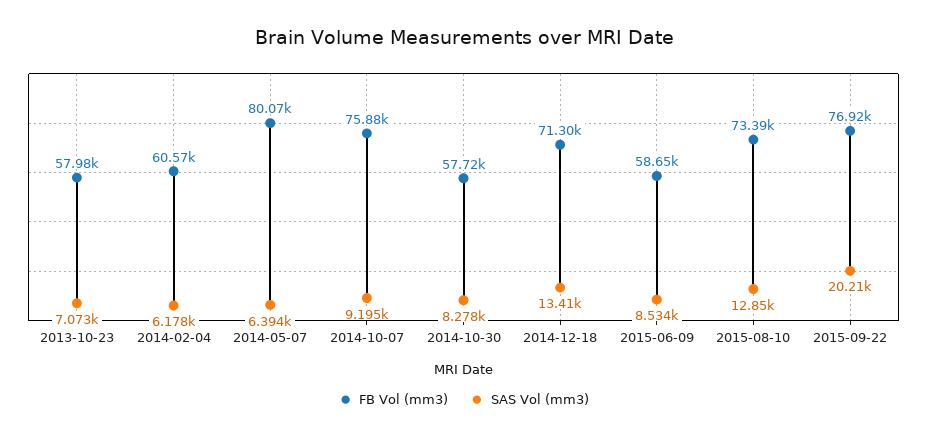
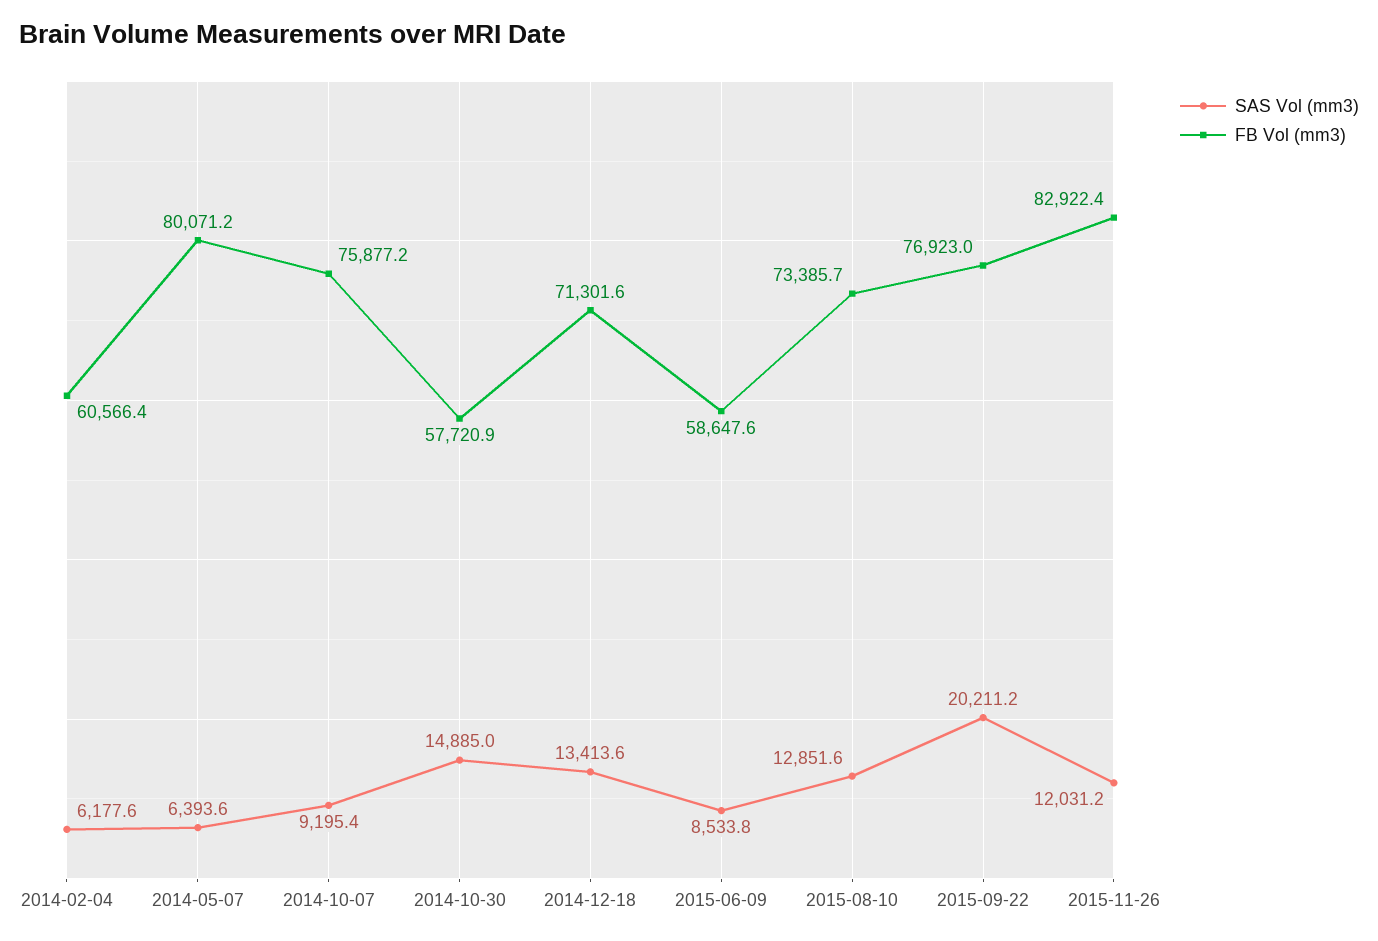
FB Vol (mm3), 2013-10-23: 57980 -> none
SAS Vol (mm3), 2013-10-23: 7073 -> none
SAS Vol (mm3), 2014-10-30: 8278 -> 14885
SAS Vol (mm3), 2015-11-26: none -> 12031.2
FB Vol (mm3), 2015-11-26: none -> 82922.4

